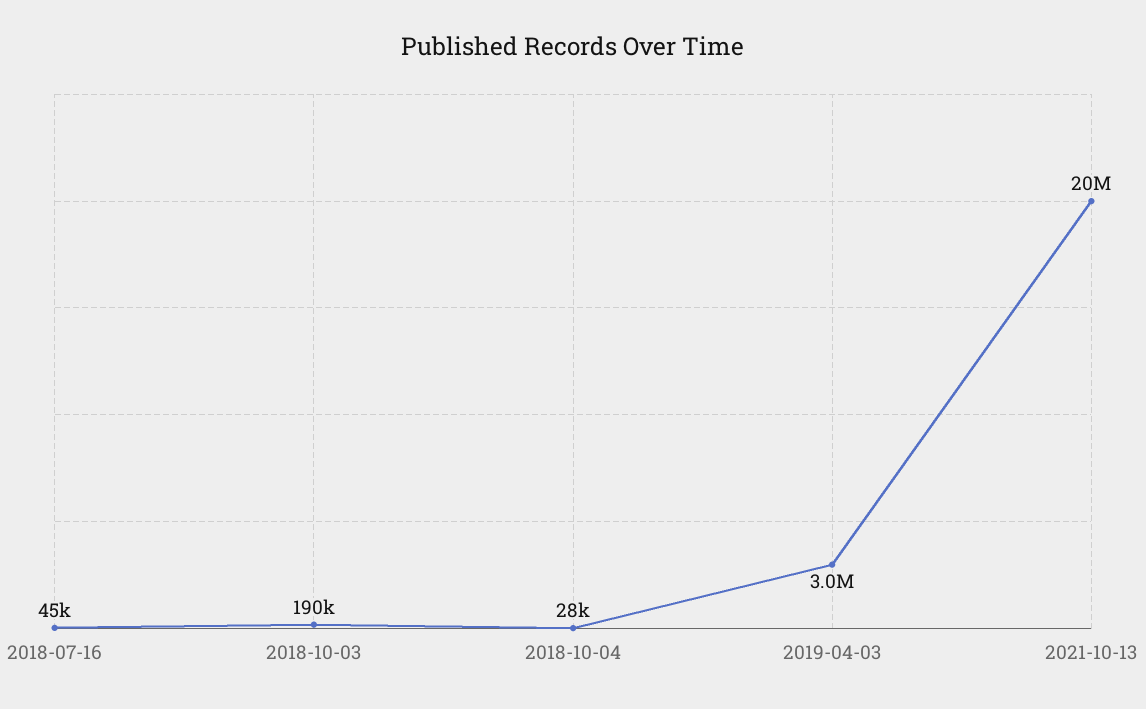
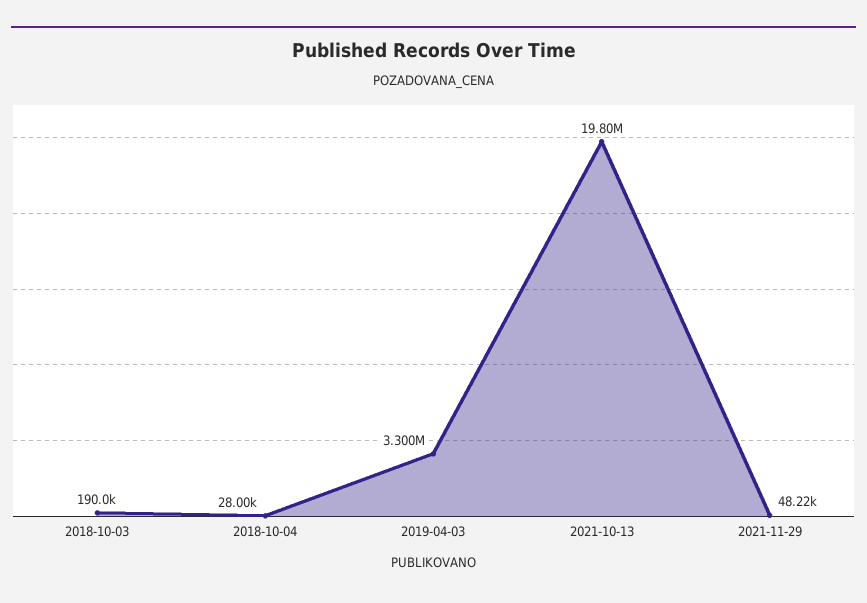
2018-07-16: 45000 -> none
2019-04-03: 3000000 -> 3300000
2021-11-29: none -> 48220

